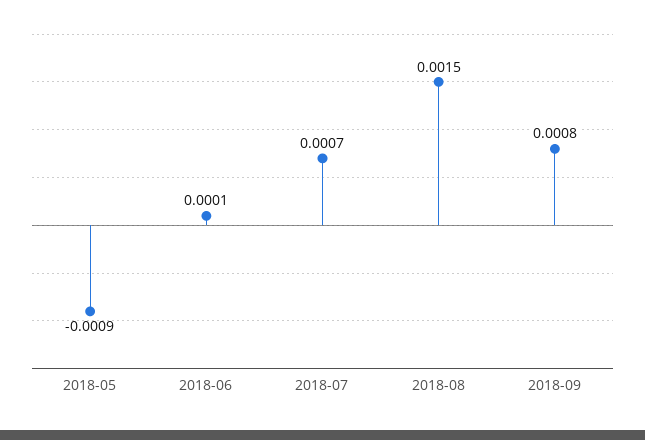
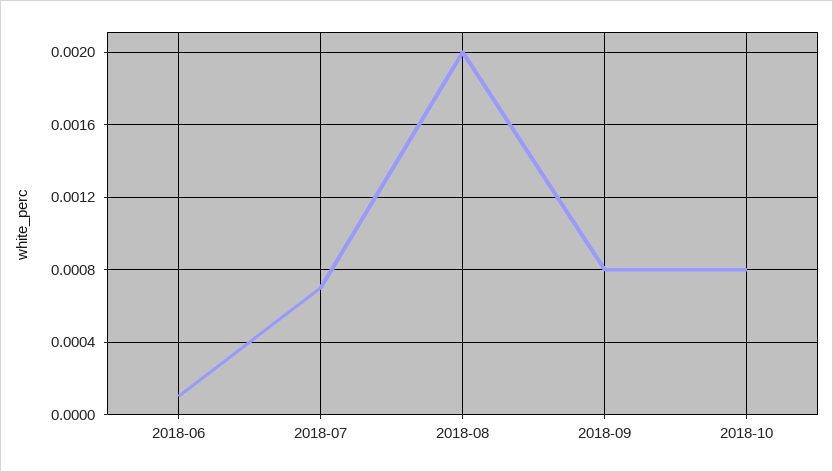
2018-05: -0.0009 -> none
2018-08: 0.0015 -> 0.002
2018-10: none -> 0.0008

